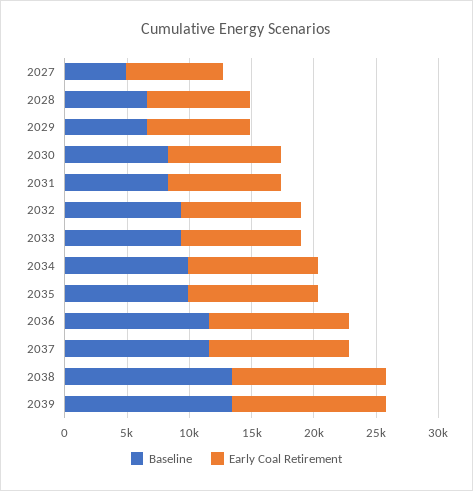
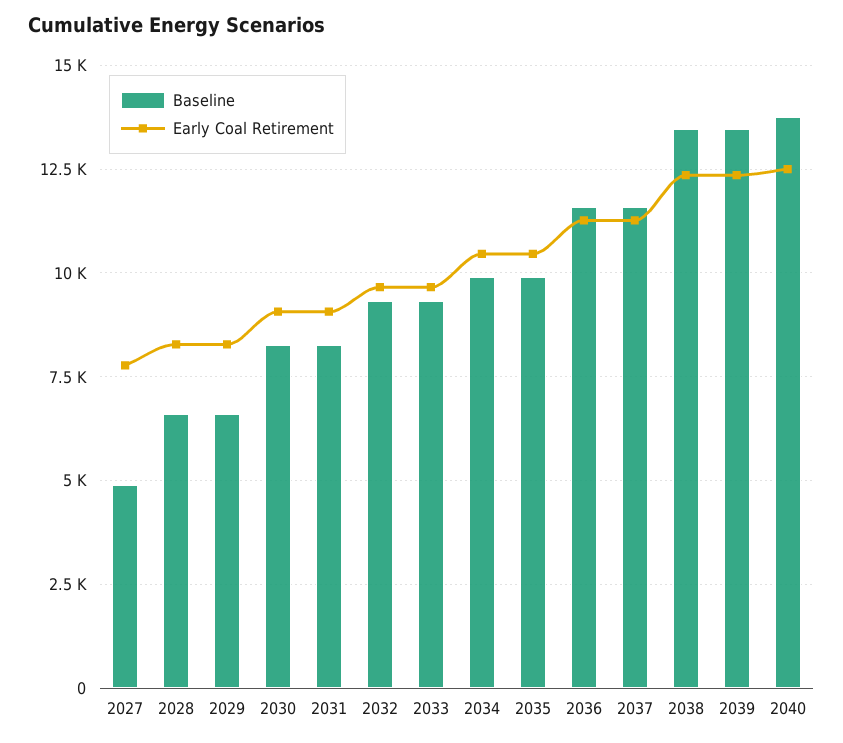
Baseline, 2040: none -> 13750
Early Coal Retirement, 2040: none -> 12500

